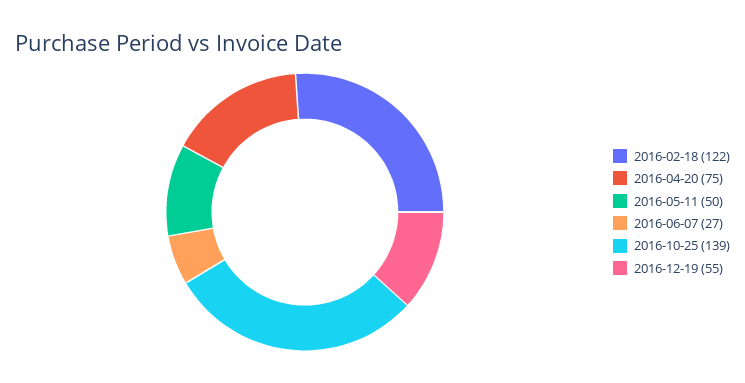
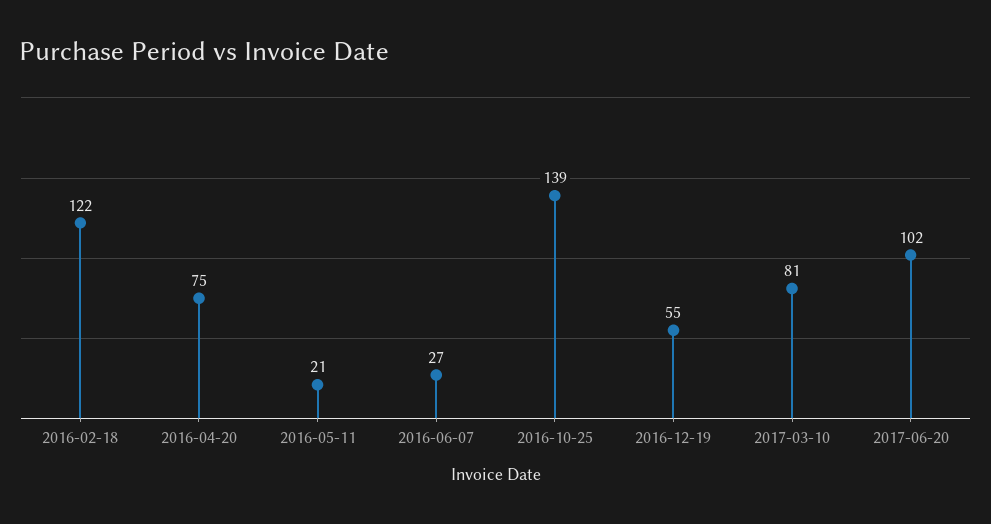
2016-05-11: 50 -> 21
2017-03-10: none -> 81
2017-06-20: none -> 102

